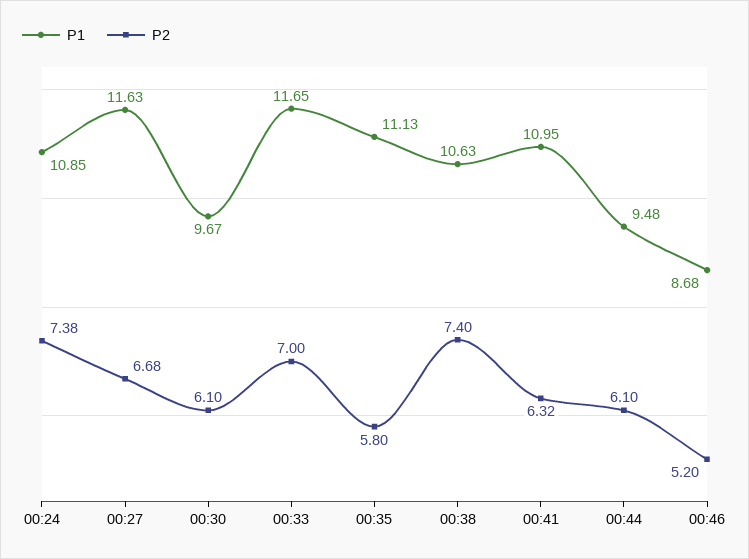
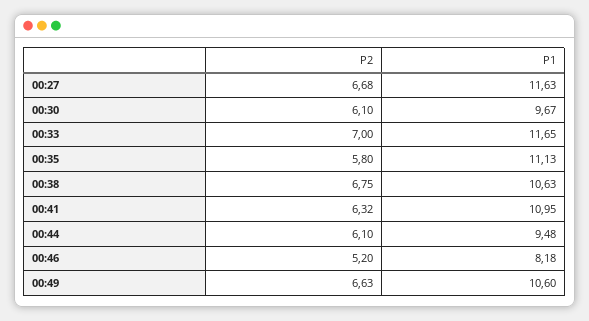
P1, 00:24: 10.85 -> none
P2, 00:24: 7.38 -> none
P2, 00:38: 7.4 -> 6.75
P1, 00:46: 8.68 -> 8.18
P2, 00:49: none -> 6.63
P1, 00:49: none -> 10.6

